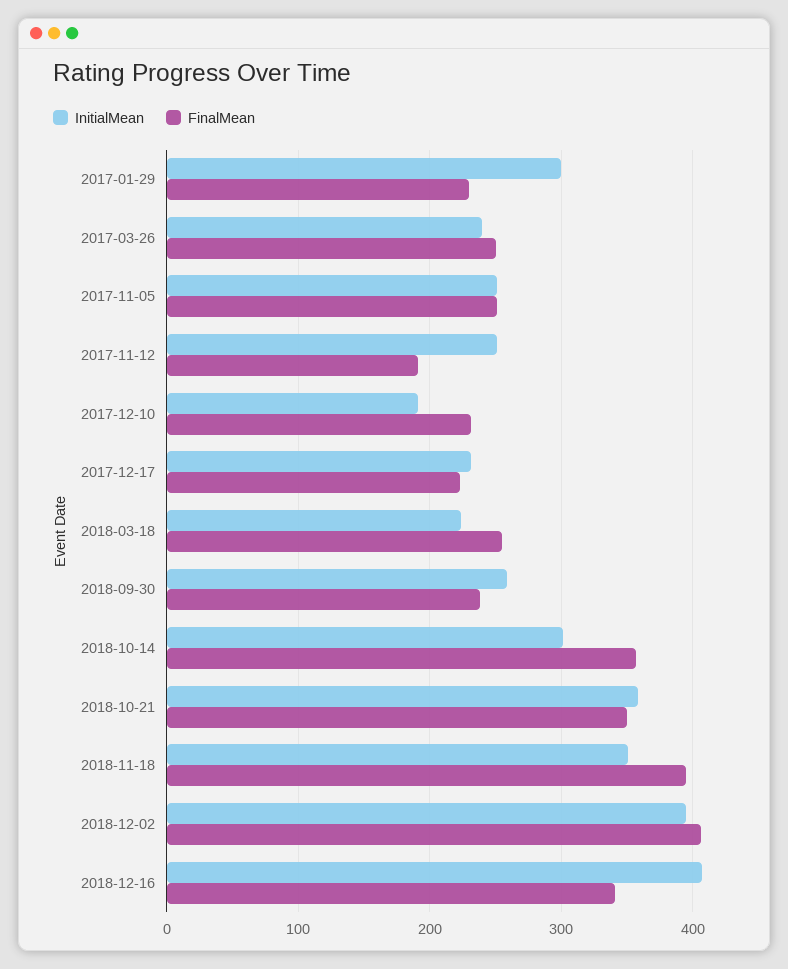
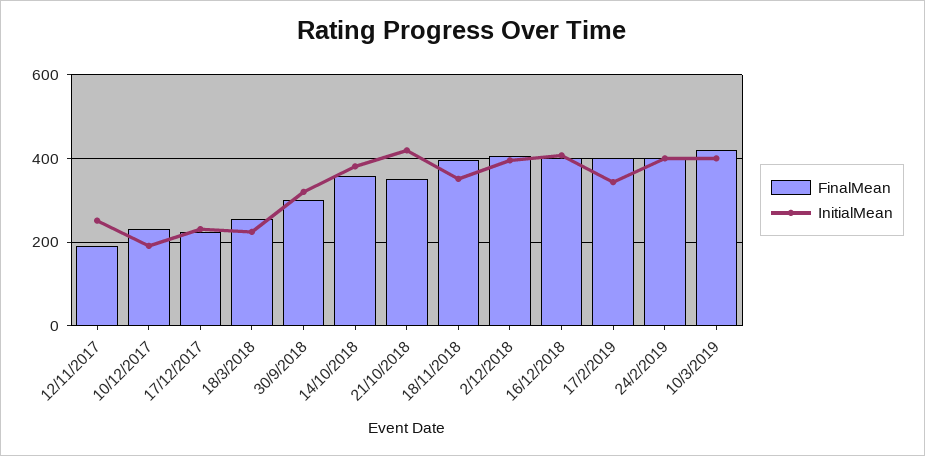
InitialMean, 2017-01-29: 300 -> none
FinalMean, 2017-01-29: 230 -> none
InitialMean, 2017-03-26: 240 -> none
FinalMean, 2017-03-26: 250 -> none
InitialMean, 2017-11-05: 250 -> none
FinalMean, 2017-11-05: 250 -> none
InitialMean, 2018-09-30: 260 -> 320
FinalMean, 2018-09-30: 240 -> 300
InitialMean, 2018-10-14: 300 -> 380
InitialMean, 2018-10-21: 360 -> 420
FinalMean, 2018-12-16: 340 -> 400
FinalMean, 17/2/2019: none -> 400
InitialMean, 17/2/2019: none -> 340
FinalMean, 24/2/2019: none -> 400
InitialMean, 24/2/2019: none -> 400
FinalMean, 10/3/2019: none -> 420
InitialMean, 10/3/2019: none -> 400

